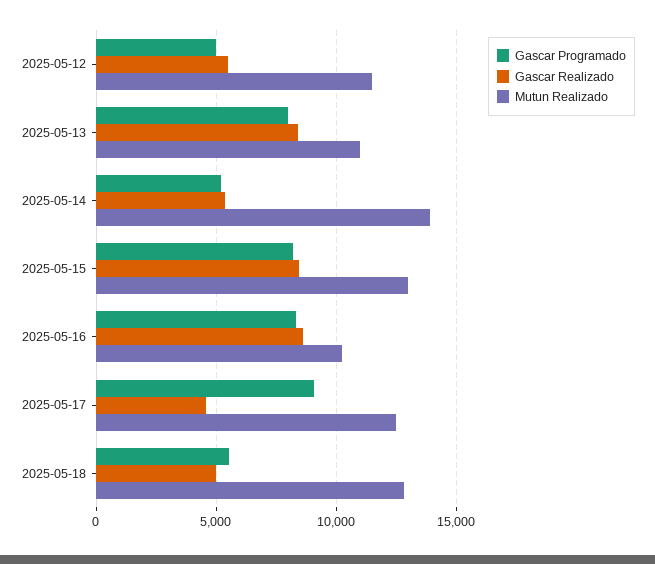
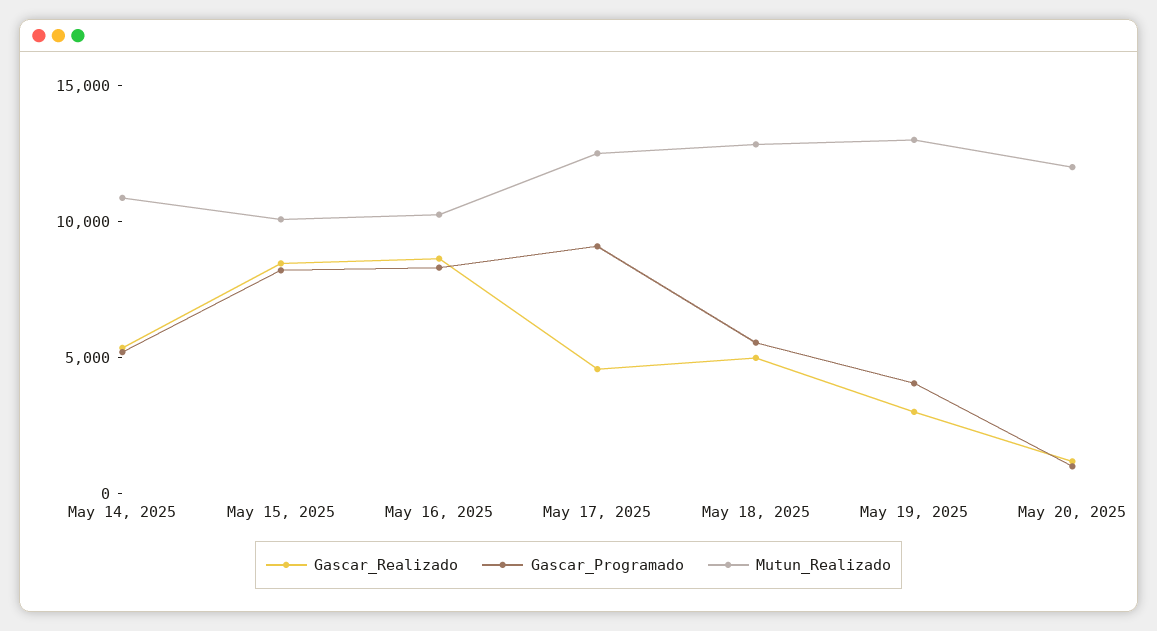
Gascar Programado, 2025-05-12: 5000 -> none
Gascar Realizado, 2025-05-12: 5500 -> none
Mutun Realizado, 2025-05-12: 11500 -> none
Gascar Programado, 2025-05-13: 8000 -> none
Gascar Realizado, 2025-05-13: 8500 -> none
Mutun Realizado, 2025-05-13: 11000 -> none
Mutun Realizado, 2025-05-14: 14000 -> 11000
Mutun Realizado, 2025-05-15: 13000 -> 10000
Gascar Realizado, May 19, 2025: none -> 3000
Gascar Programado, May 19, 2025: none -> 4000
Mutun Realizado, May 19, 2025: none -> 13000
Gascar Realizado, May 20, 2025: none -> 1000
Gascar Programado, May 20, 2025: none -> 1000
Mutun Realizado, May 20, 2025: none -> 12000

